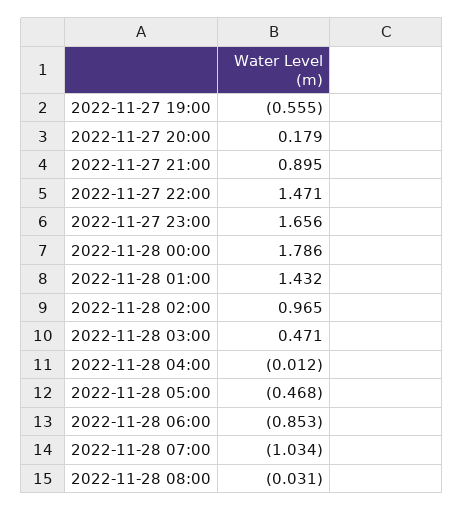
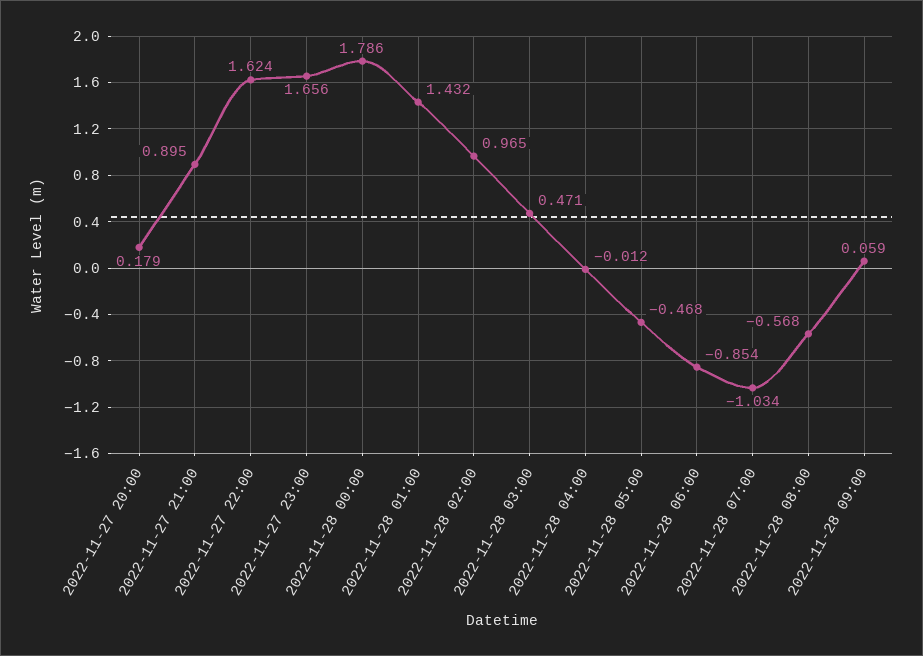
2022-11-27 19:00: -0.555 -> none
2022-11-27 22:00: 1.471 -> 1.624
2022-11-28 06:00: -0.853 -> -0.854
2022-11-28 08:00: -0.031 -> -0.568
2022-11-28 09:00: none -> 0.059

